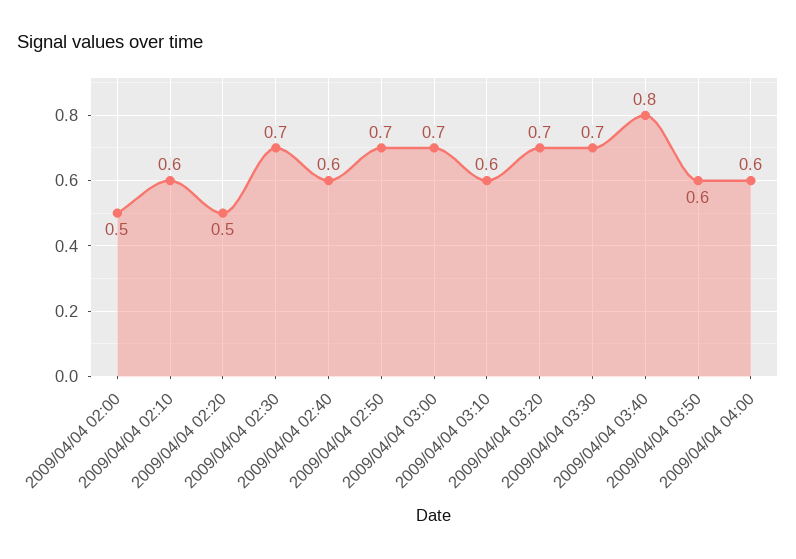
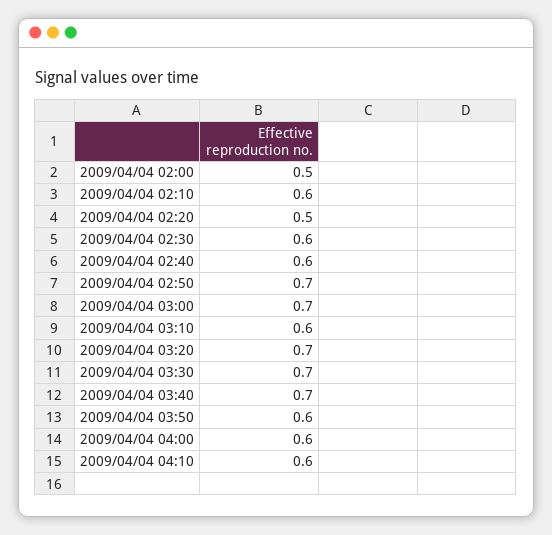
2009/04/04 02:30: 0.7 -> 0.6
2009/04/04 03:40: 0.8 -> 0.7
2009/04/04 04:10: none -> 0.6

